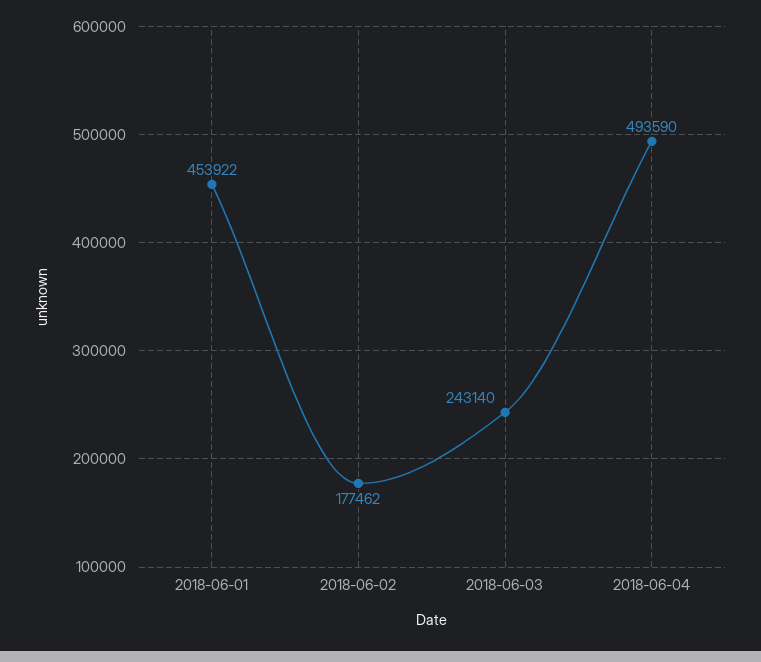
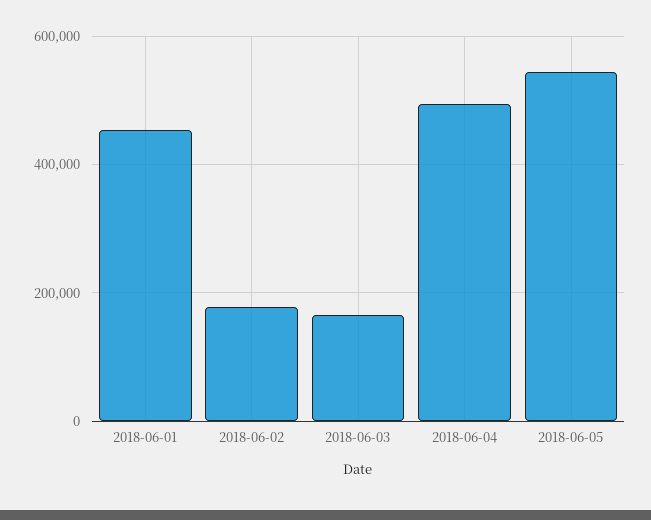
2018-06-03: 243140 -> 160000
2018-06-05: none -> 540000

